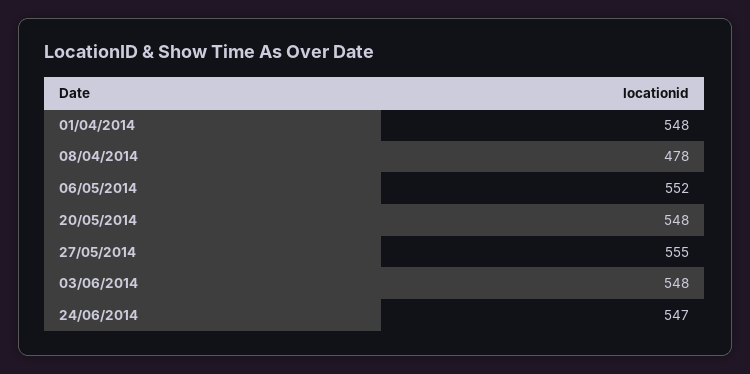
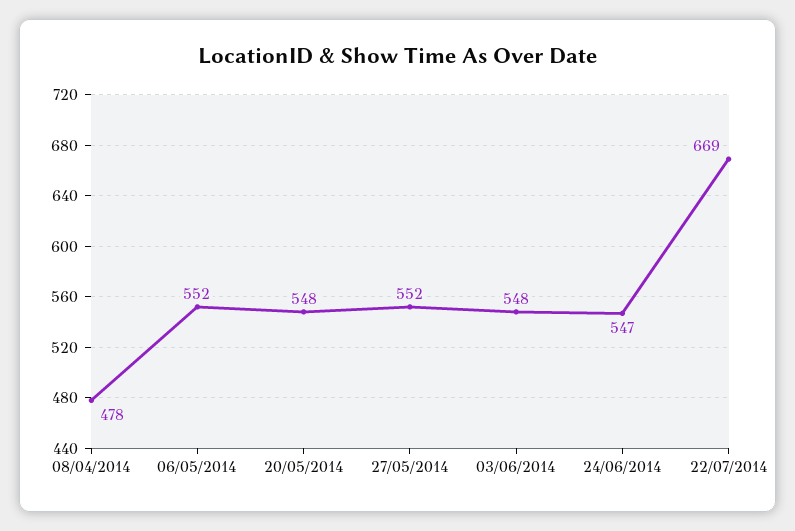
01/04/2014: 548 -> none
27/05/2014: 555 -> 552
22/07/2014: none -> 669

